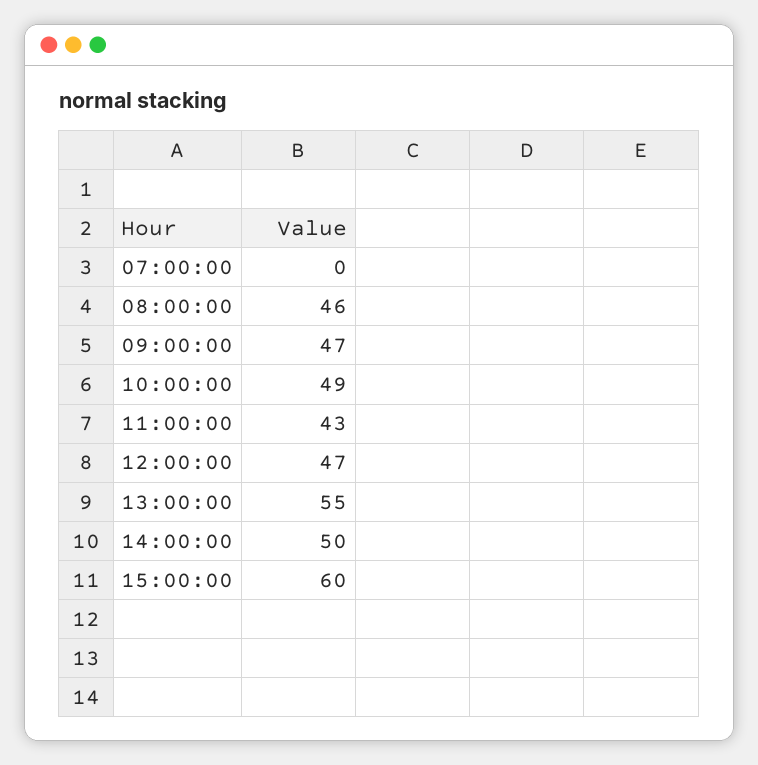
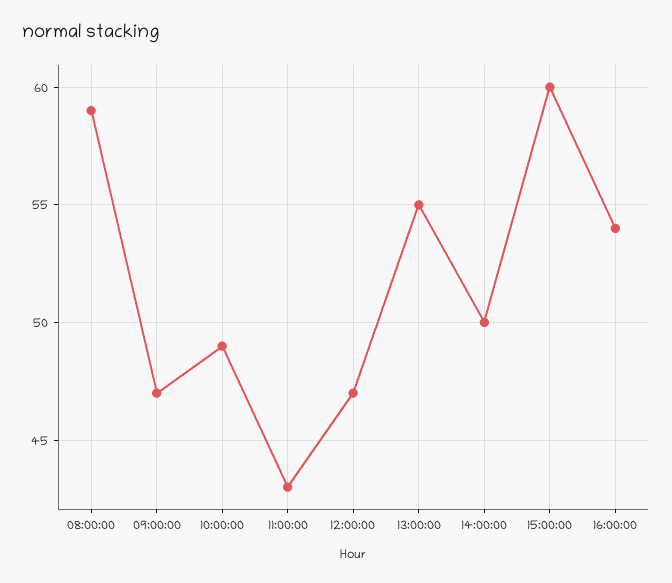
07:00:00: 0 -> none
08:00:00: 46 -> 59
16:00:00: none -> 54

